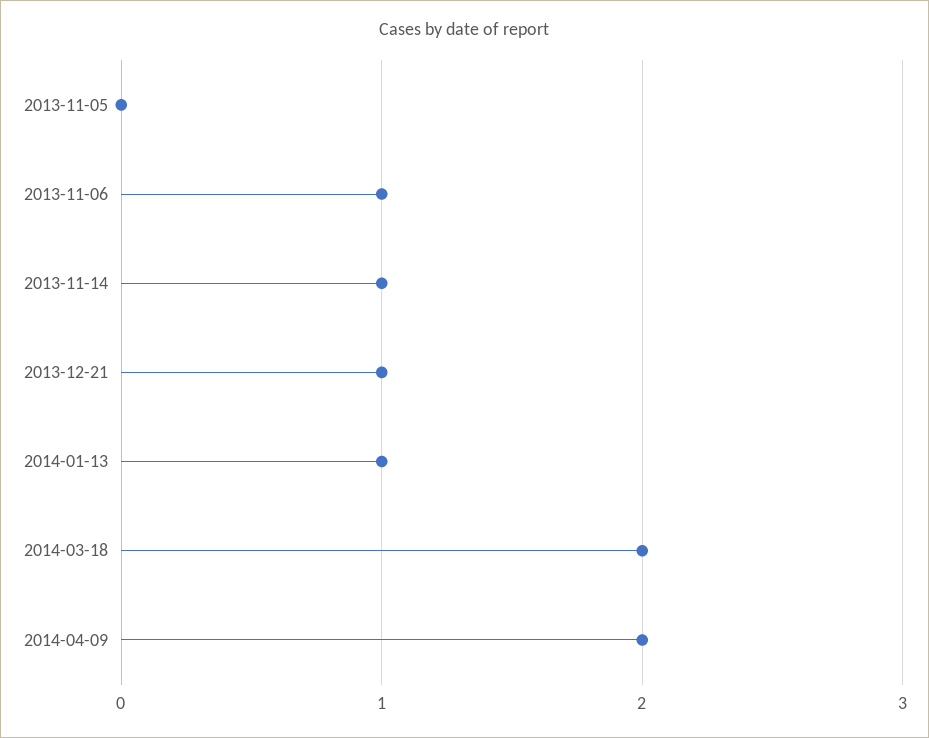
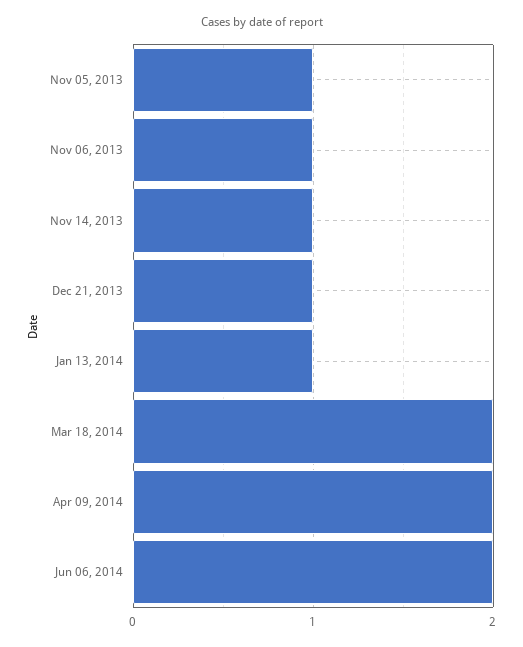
2013-11-05: 0 -> 1
Jun 06, 2014: none -> 2

